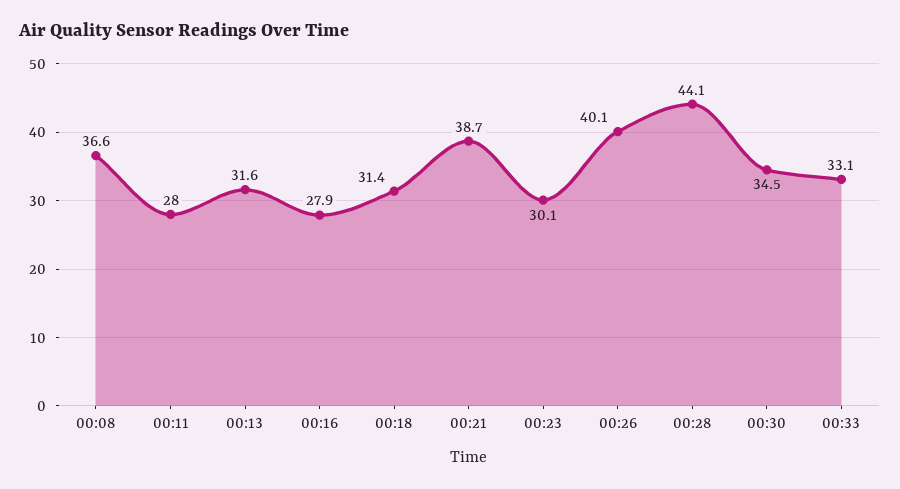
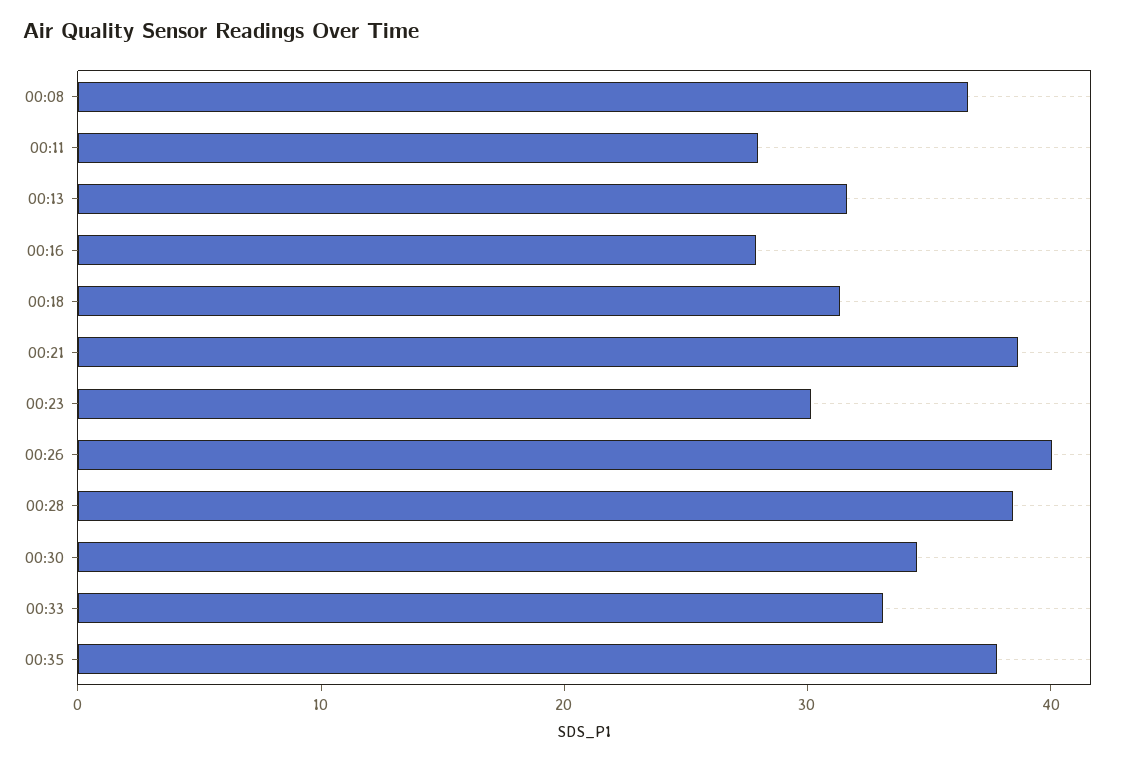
00:28: 44.1 -> 38
00:35: none -> 38

